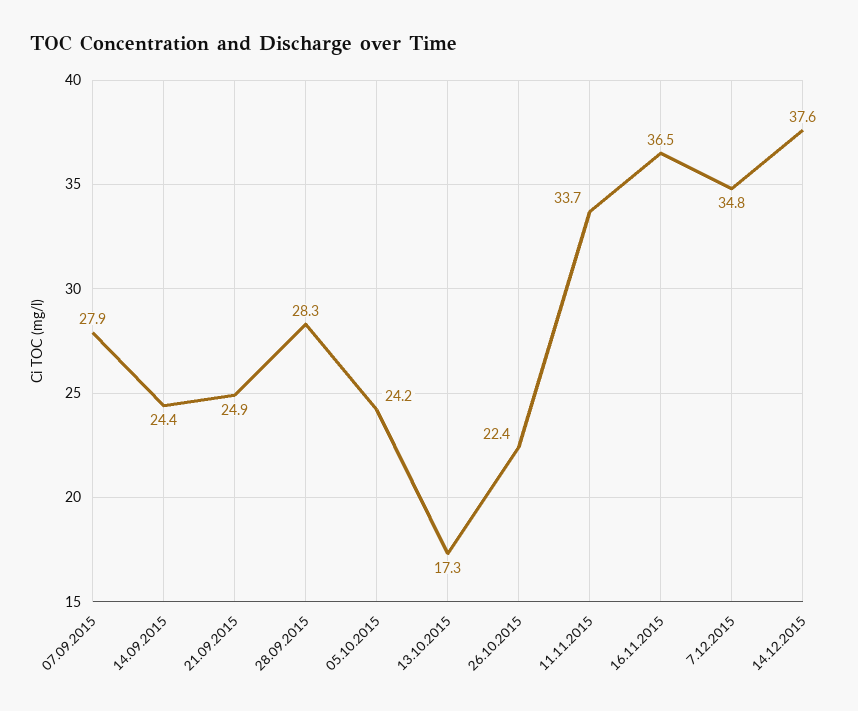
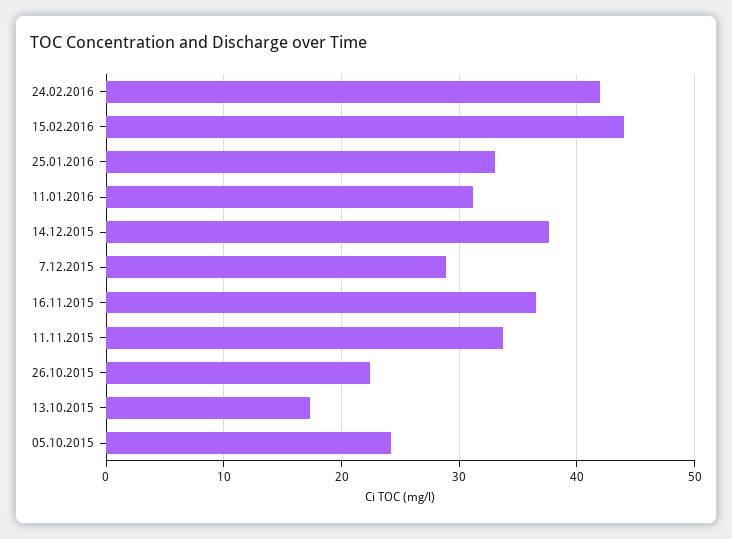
07.09.2015: 27.9 -> none
14.09.2015: 24.4 -> none
21.09.2015: 24.9 -> none
28.09.2015: 28.3 -> none
7.12.2015: 34.8 -> 29
24.02.2016: none -> 42
15.02.2016: none -> 44
25.01.2016: none -> 33
11.01.2016: none -> 31

